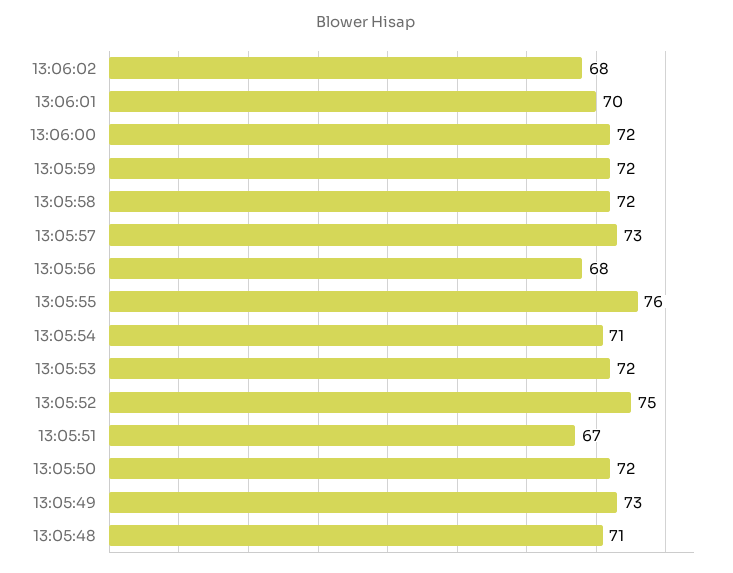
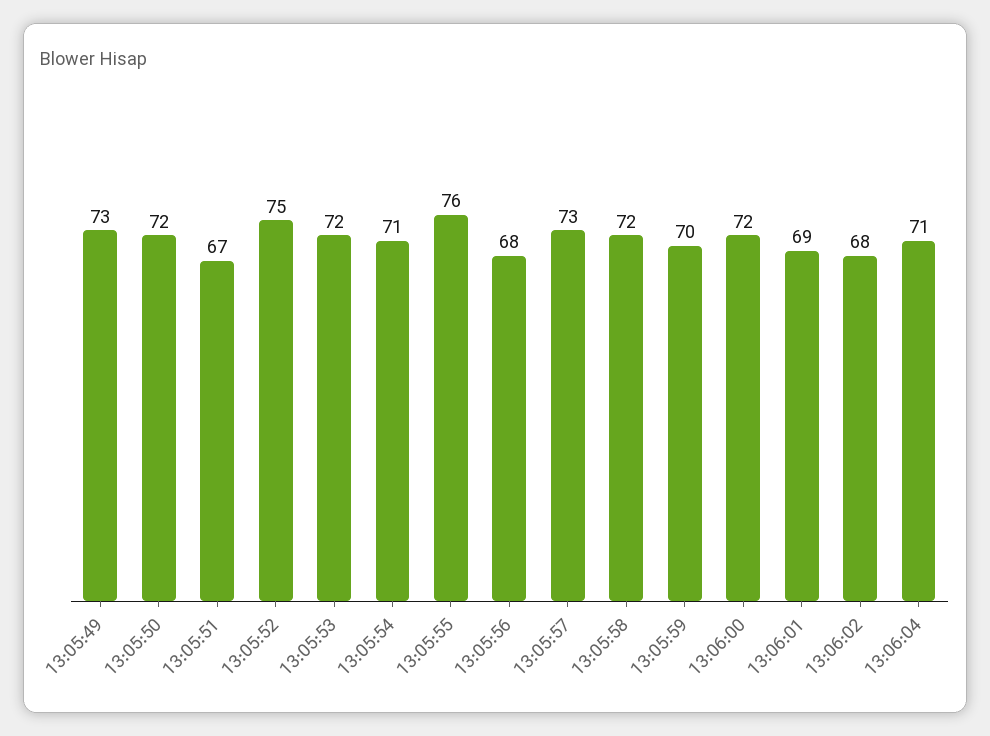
13:06:01: 70 -> 69
13:05:59: 72 -> 70
13:05:48: 71 -> none
13:06:04: none -> 71

